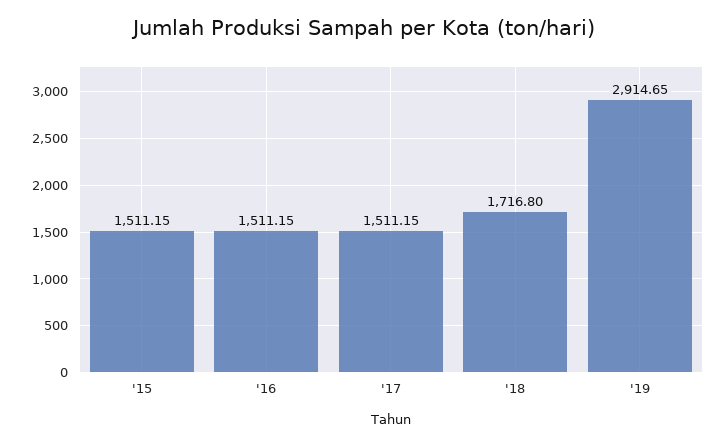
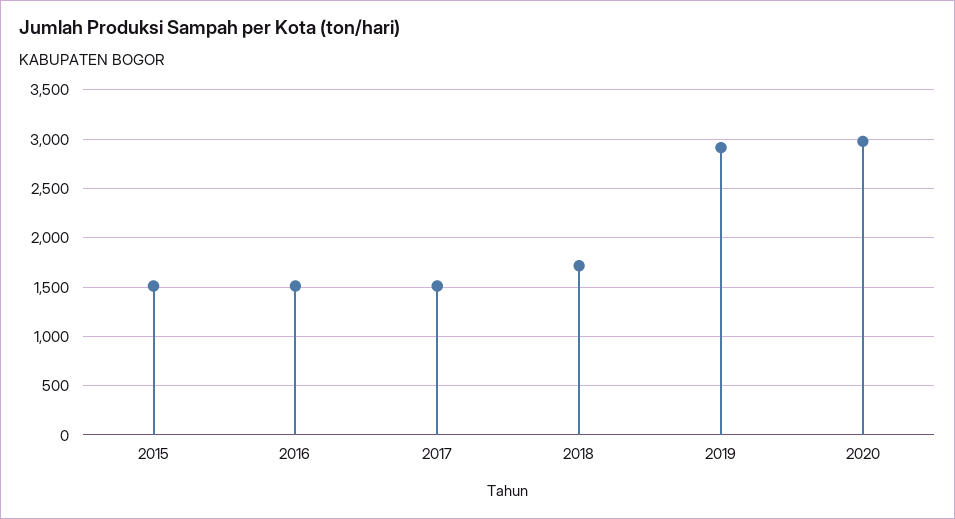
2020: none -> 3000

